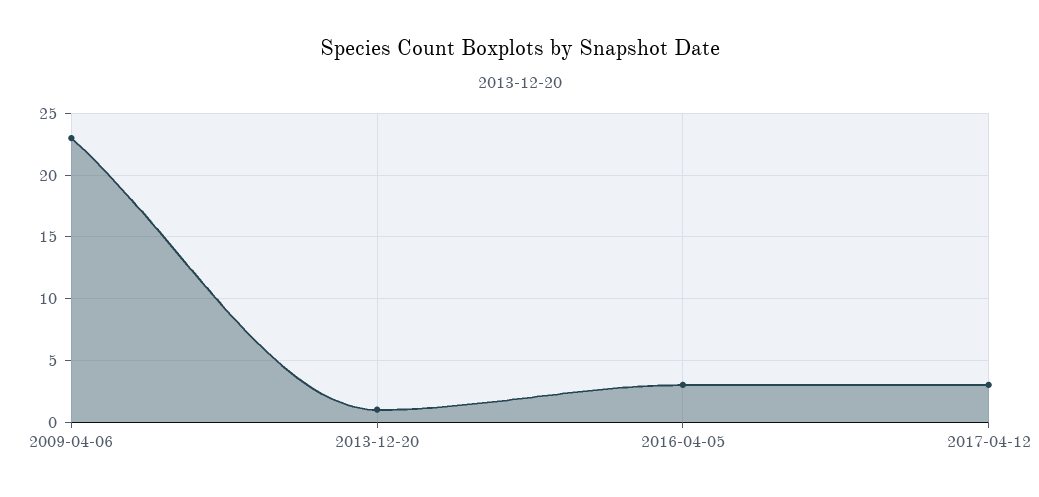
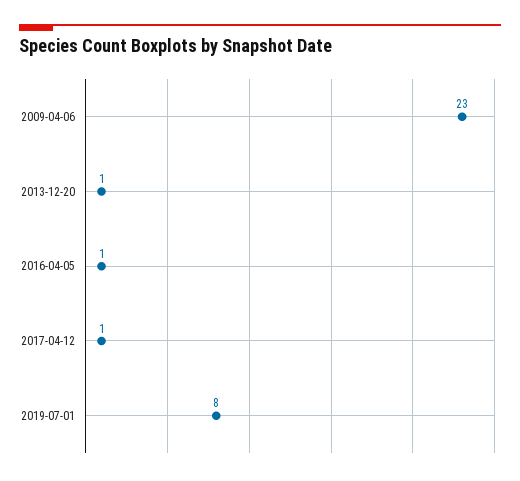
2016-04-05: 3 -> 1
2017-04-12: 3 -> 1
2019-07-01: none -> 8

